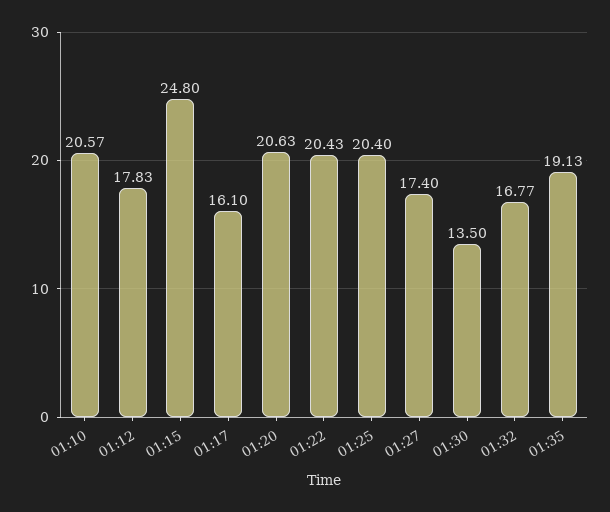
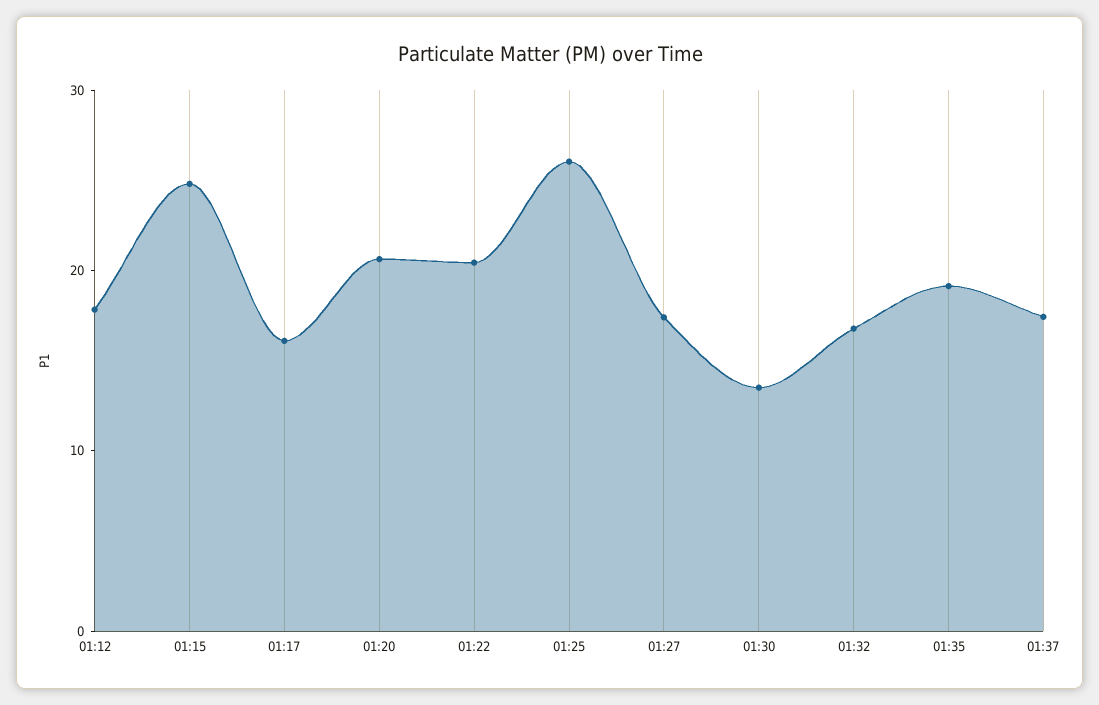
01:10: 20.57 -> none
01:25: 20.4 -> 26
01:37: none -> 18

